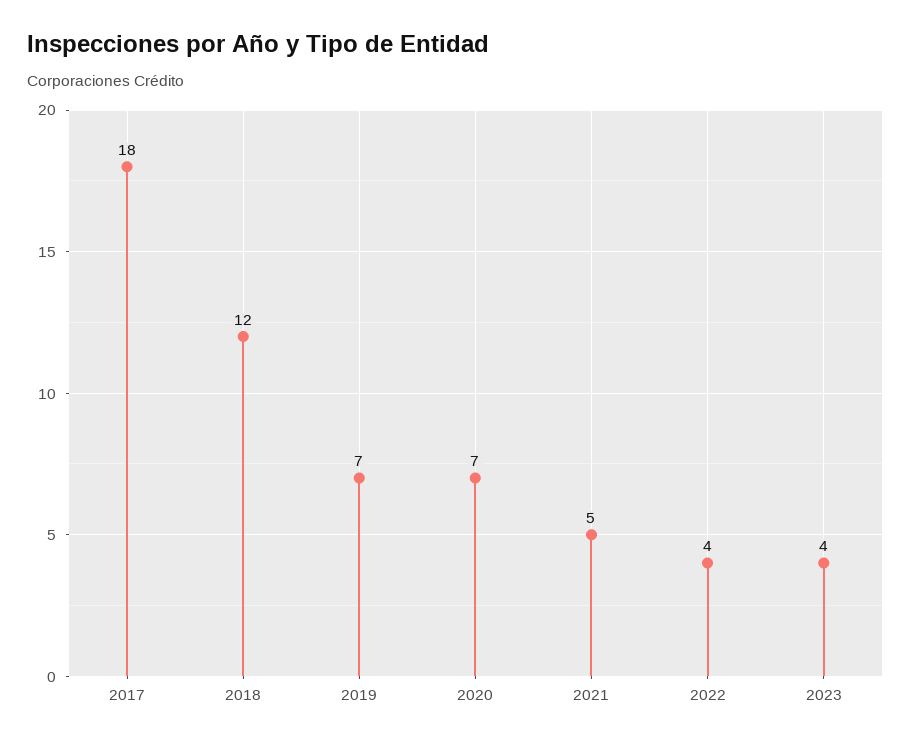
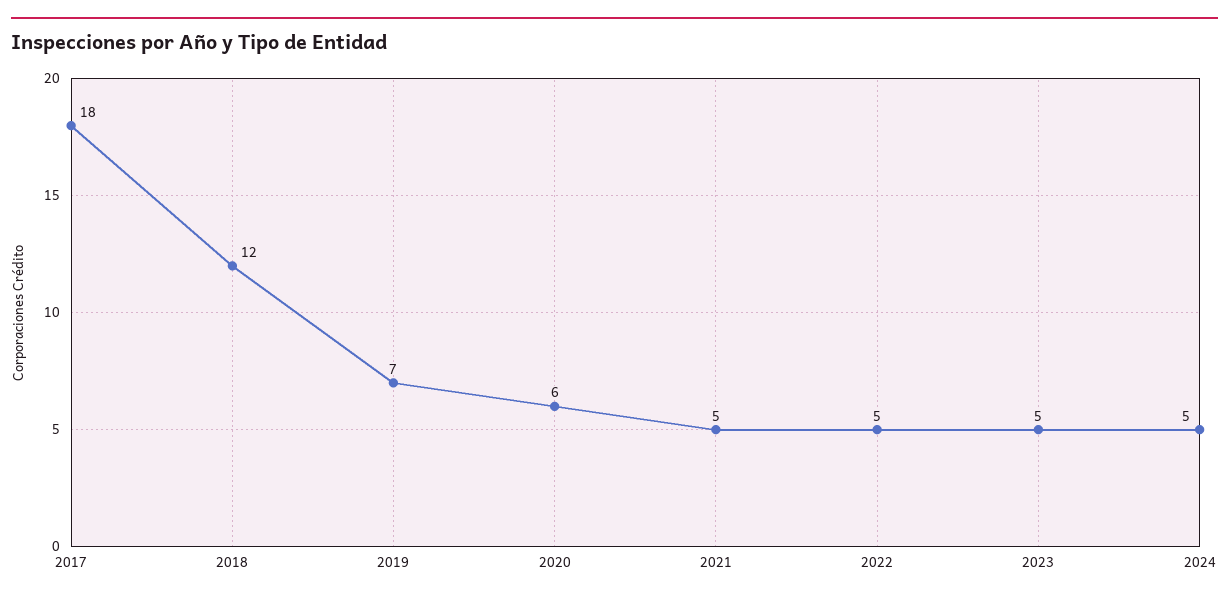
2020: 7 -> 6
2022: 4 -> 5
2023: 4 -> 5
2024: none -> 5

